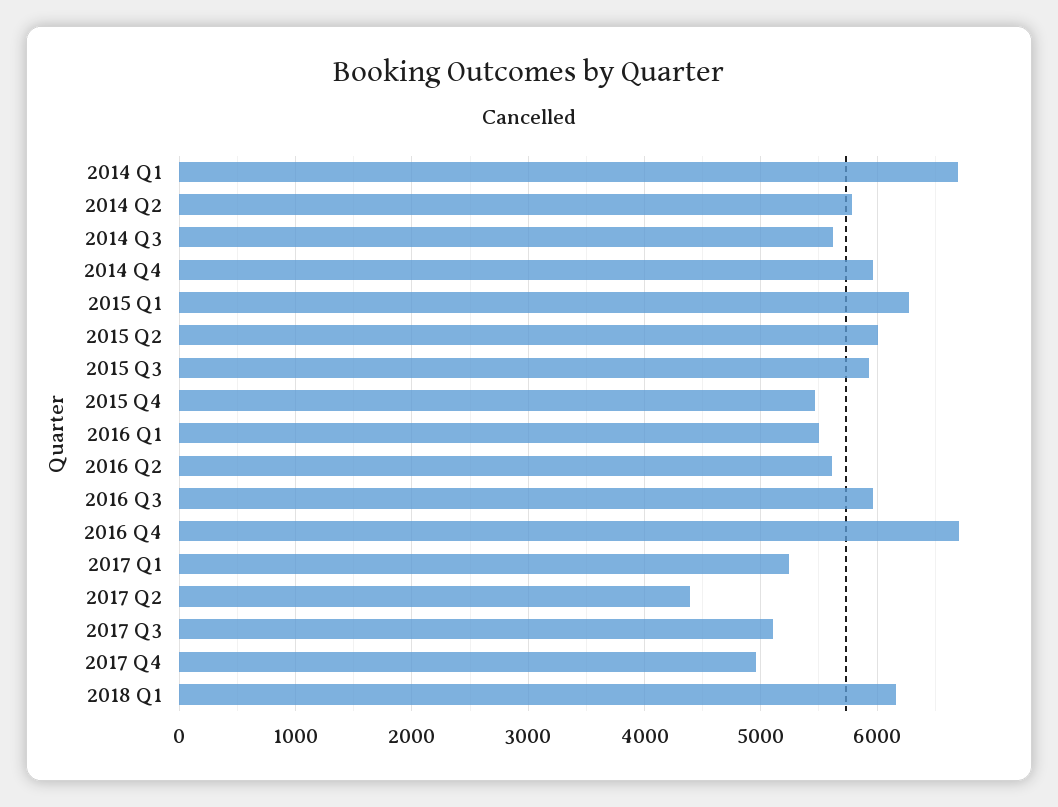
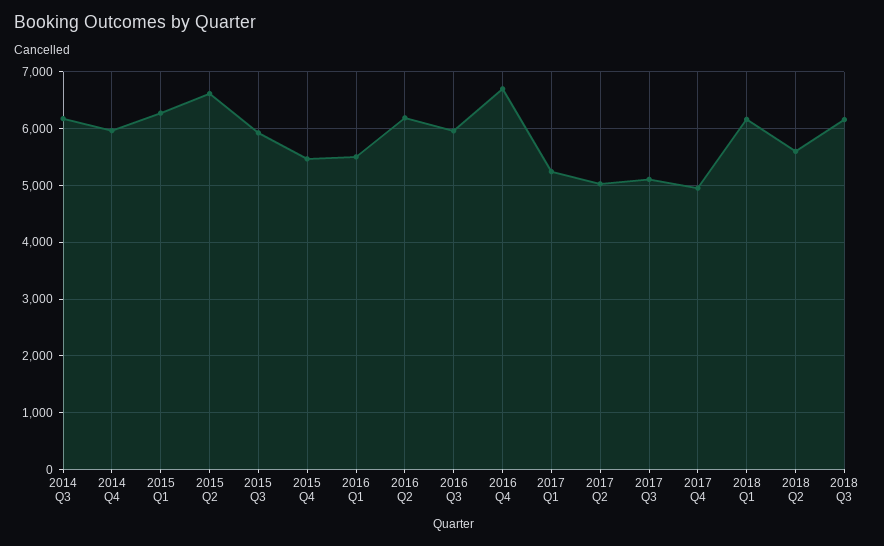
2014 Q1: 6700 -> none
2014 Q2: 5800 -> none
2014 Q3: 5600 -> 6200
2015 Q2: 6000 -> 6600
2016 Q2: 5600 -> 6200
2017 Q2: 4400 -> 5000
2018 Q2: none -> 5600
2018 Q3: none -> 6200

